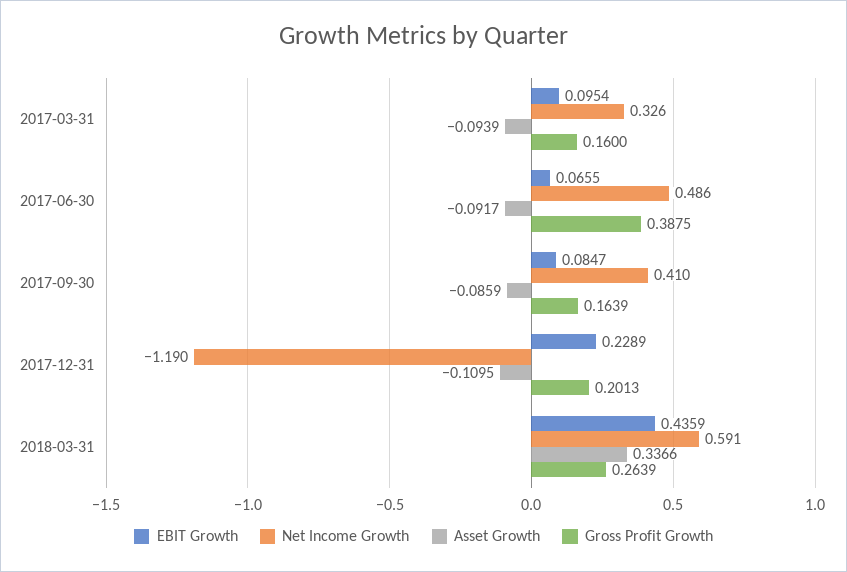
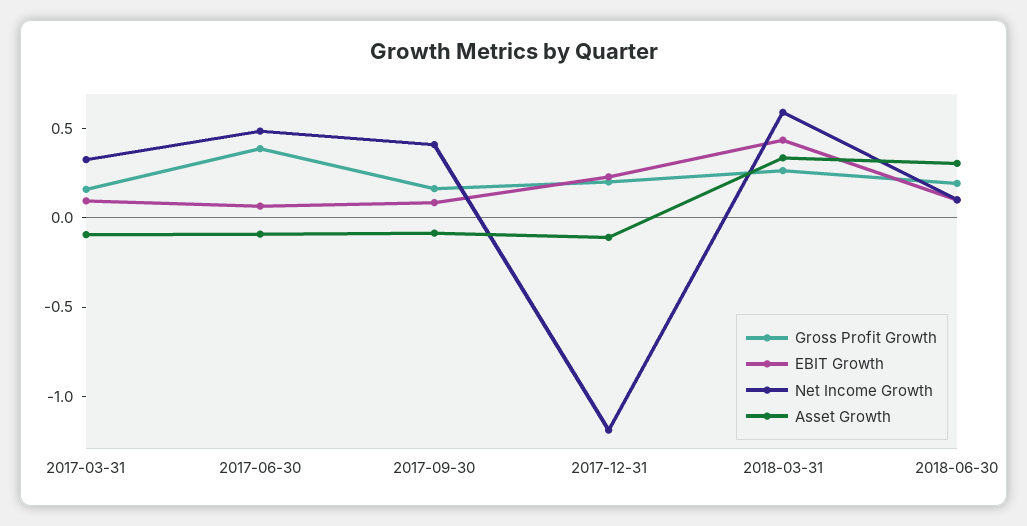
Gross Profit Growth, 2018-06-30: none -> 0.2
EBIT Growth, 2018-06-30: none -> 0.1
Net Income Growth, 2018-06-30: none -> 0.1
Asset Growth, 2018-06-30: none -> 0.3

